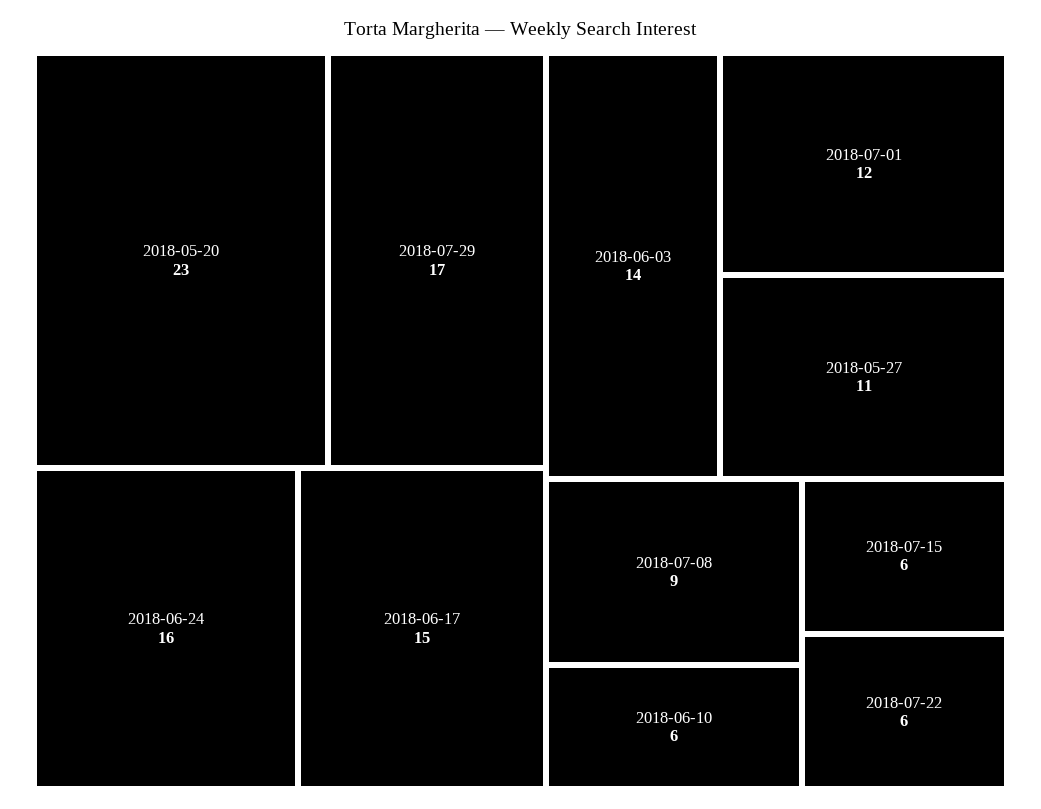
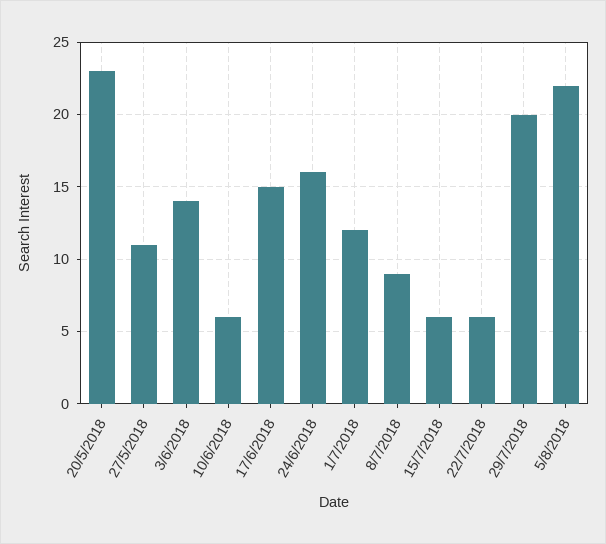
2018-07-29: 17 -> 20
5/8/2018: none -> 22

